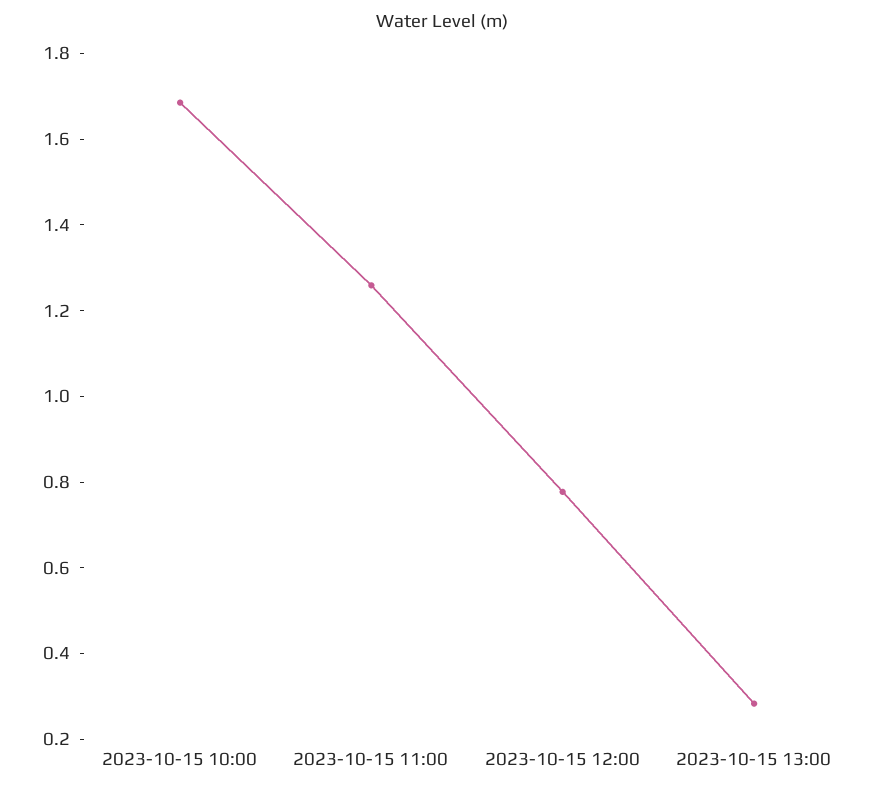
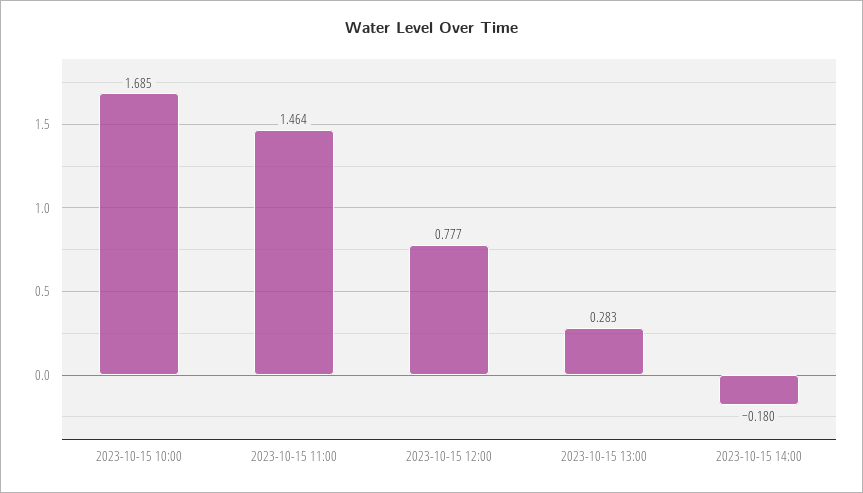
2023-10-15 11:00: 1.25 -> 1.464
2023-10-15 14:00: none -> -0.18

